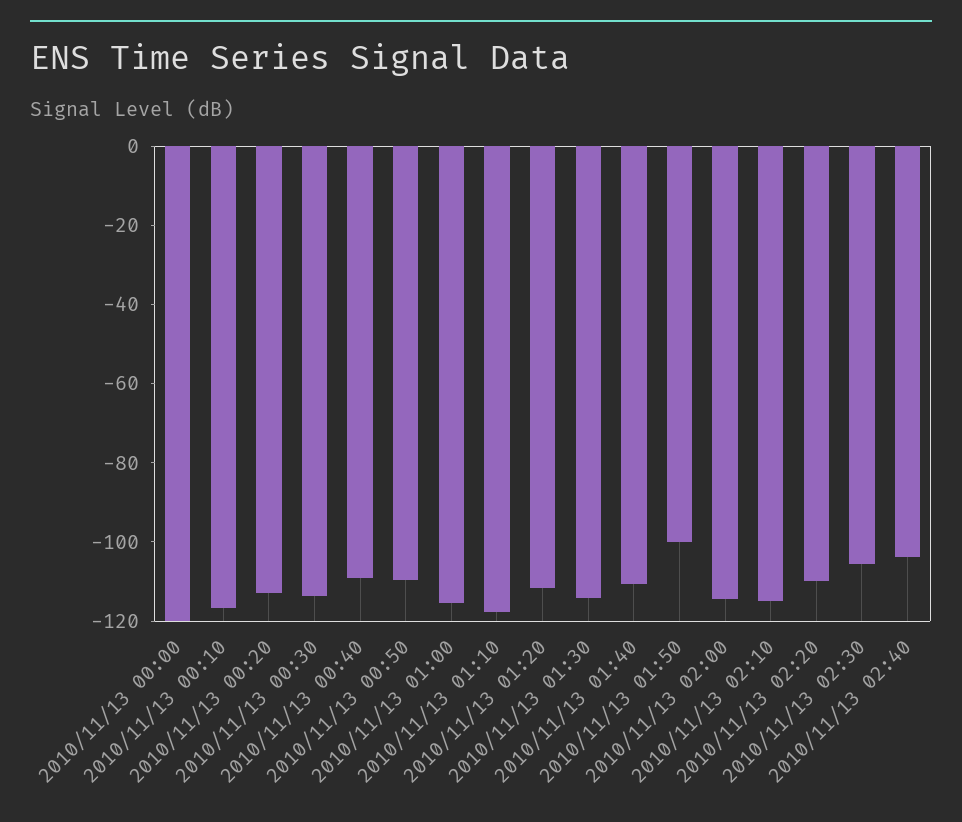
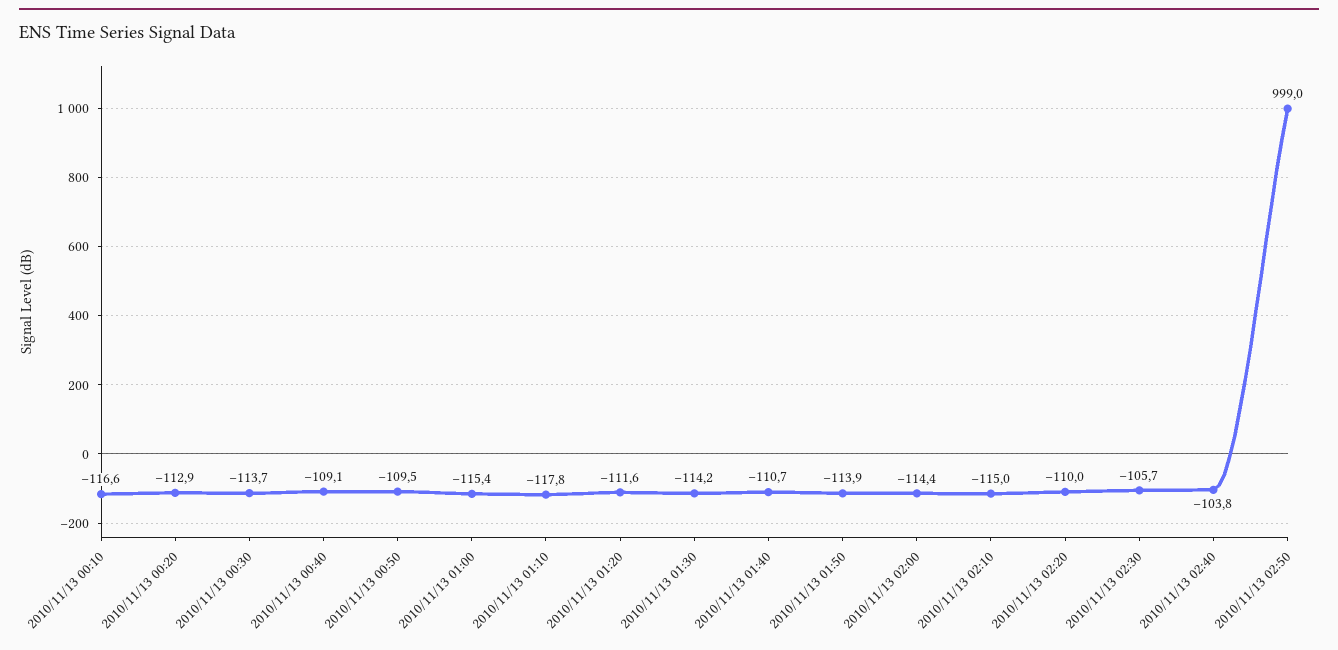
2010/11/13 00:00: -120 -> none
2010/11/13 01:50: -100 -> -113.9
2010/11/13 02:50: none -> 999

